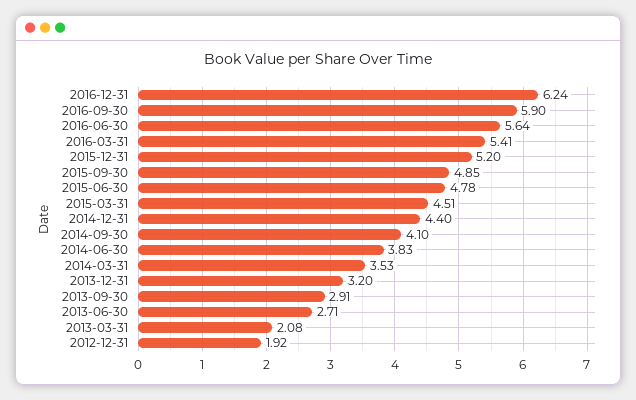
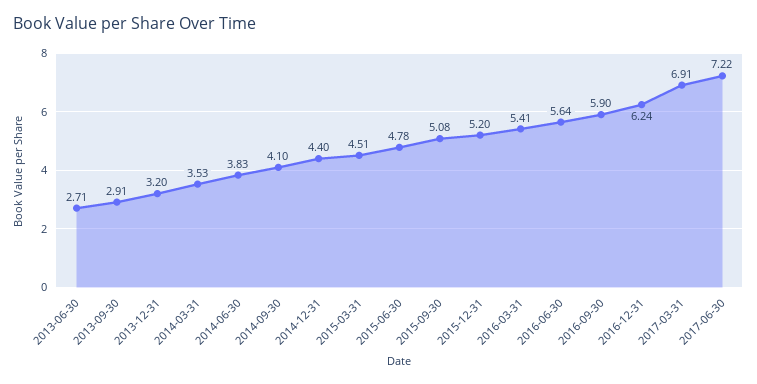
2015-09-30: 4.85 -> 5.08
2013-03-31: 2.08 -> none
2012-12-31: 1.92 -> none
2017-03-31: none -> 6.91
2017-06-30: none -> 7.22

